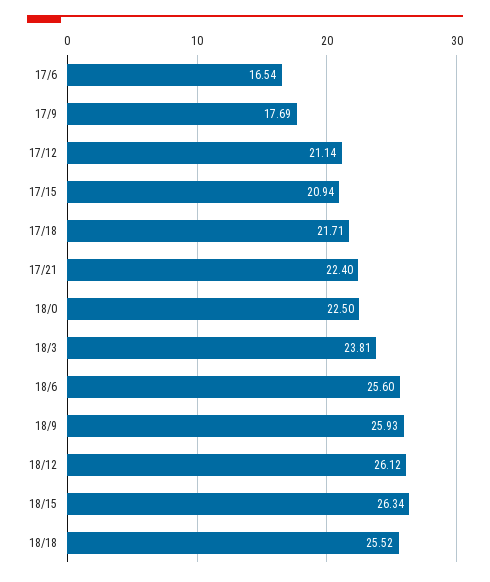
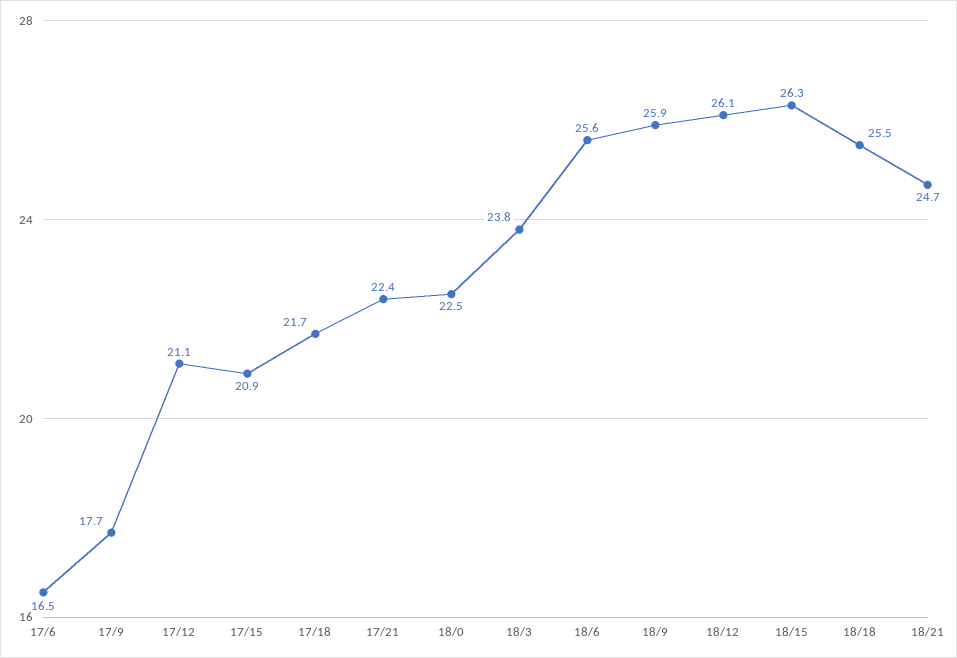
18/21: none -> 24.7

